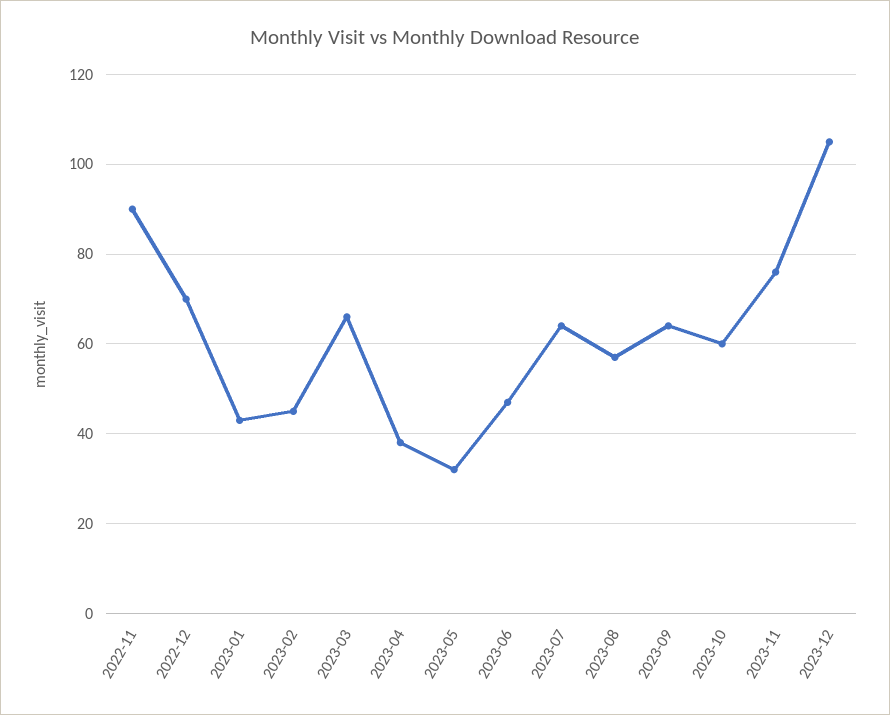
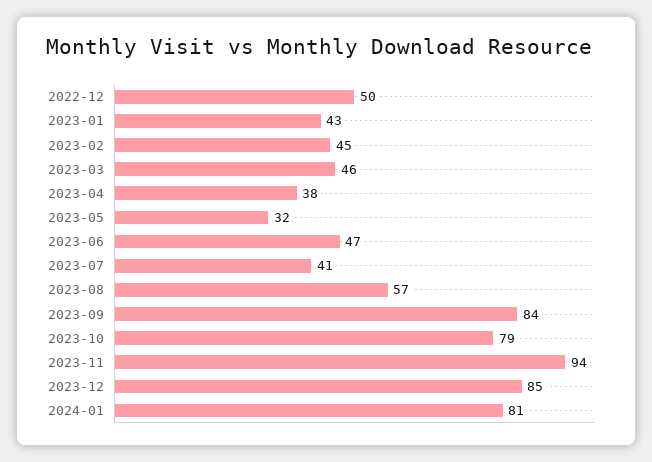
2022-11: 90 -> none
2022-12: 70 -> 50
2023-03: 65 -> 46
2023-07: 65 -> 41
2023-09: 65 -> 84
2023-10: 60 -> 79
2023-11: 75 -> 94
2023-12: 105 -> 85
2024-01: none -> 81

